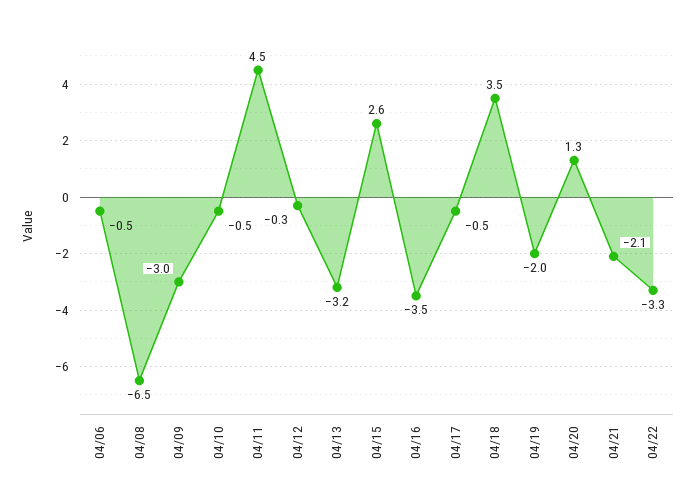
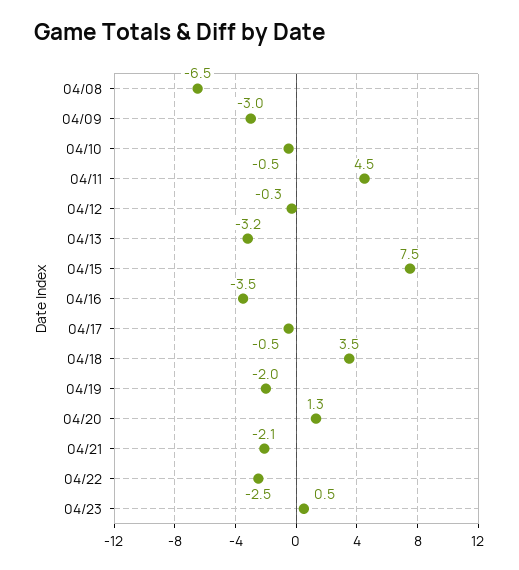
04/06: -0.5 -> none
04/15: 2.6 -> 7.5
04/22: -3.3 -> -2.5
04/23: none -> 0.5

